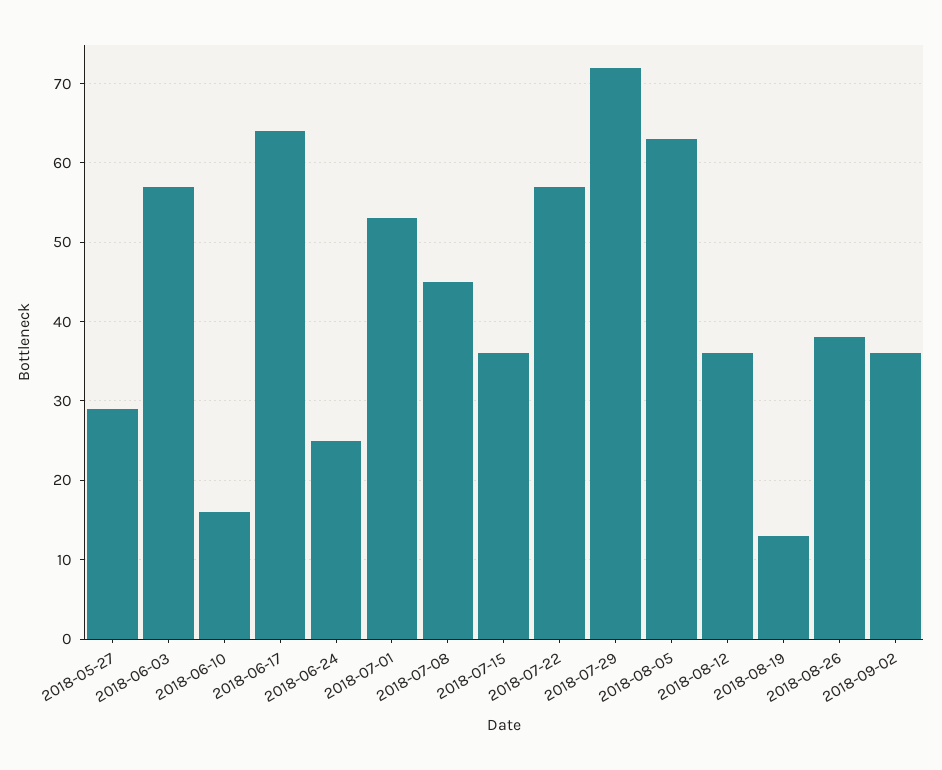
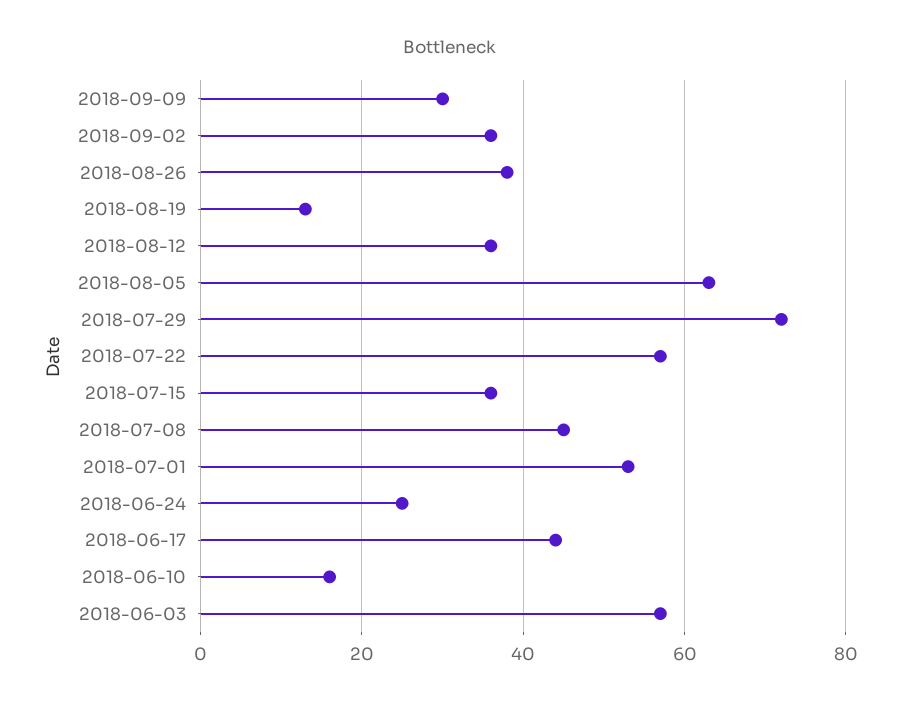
2018-05-27: 29 -> none
2018-06-17: 64 -> 45
2018-09-09: none -> 30

